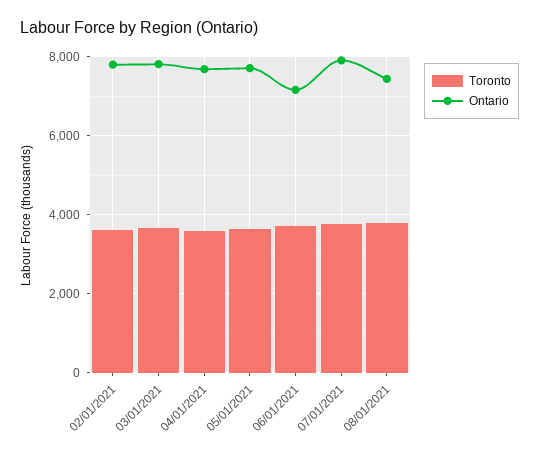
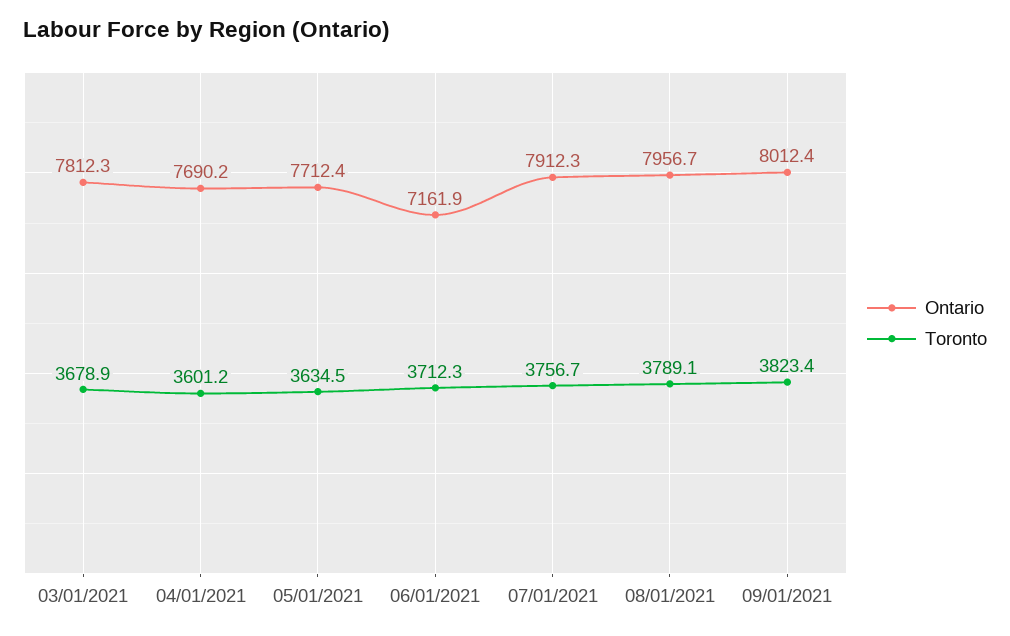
Toronto, 02/01/2021: 3600 -> none
Ontario, 02/01/2021: 7800 -> none
Ontario, 08/01/2021: 7400 -> 7956.7
Ontario, 09/01/2021: none -> 8012.4
Toronto, 09/01/2021: none -> 3823.4

